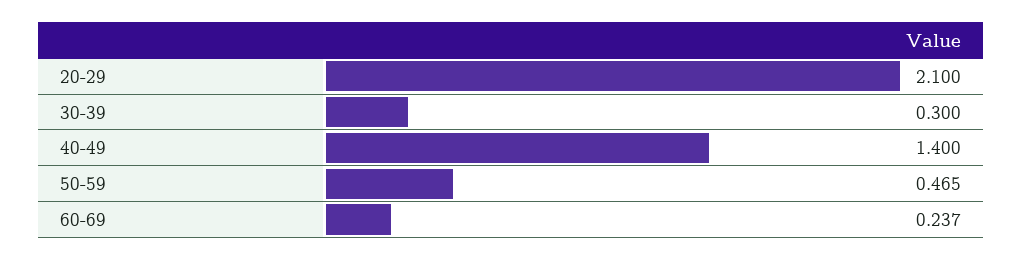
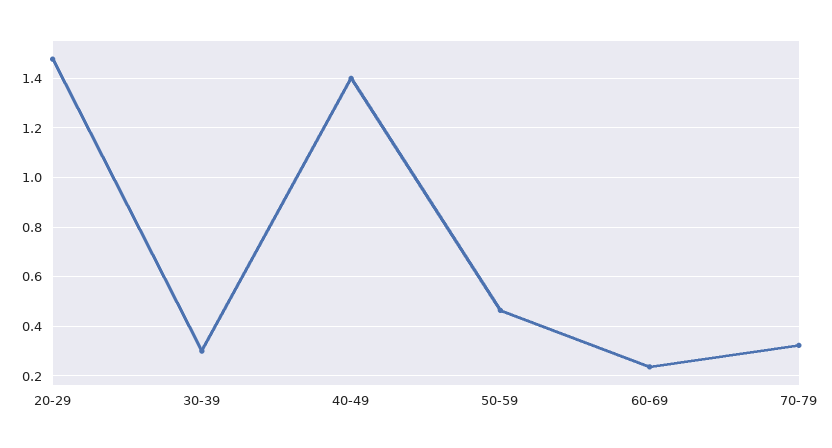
20-29: 2.1 -> 1.475
70-79: none -> 0.325

